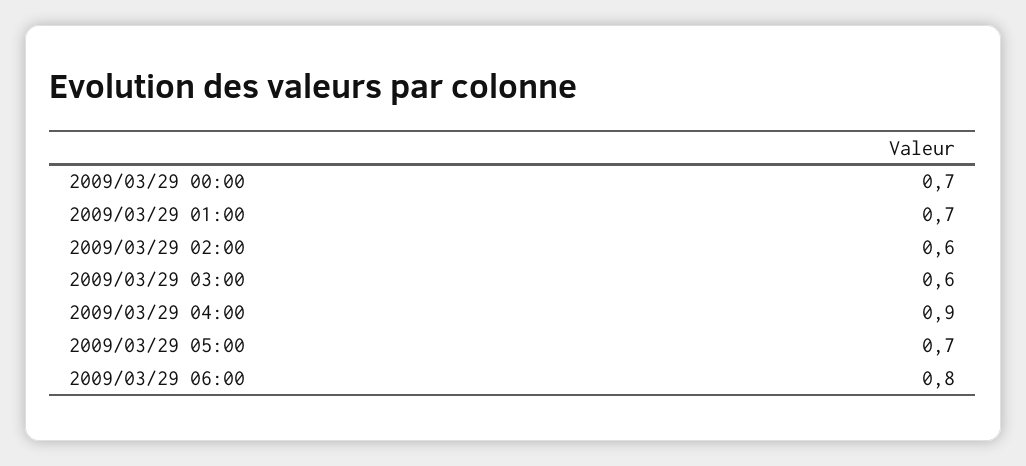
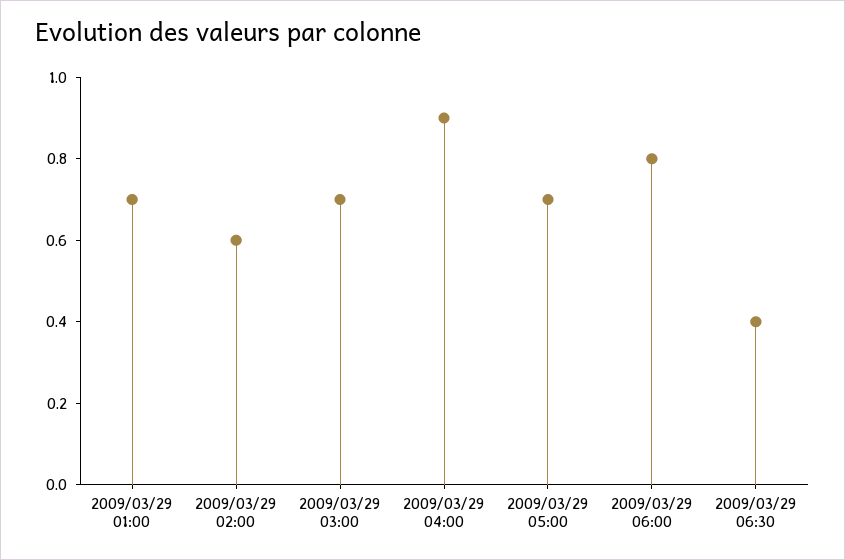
2009/03/29 00:00: 0.7 -> none
2009/03/29 03:00: 0.6 -> 0.7
2009/03/29 06:30: none -> 0.4

